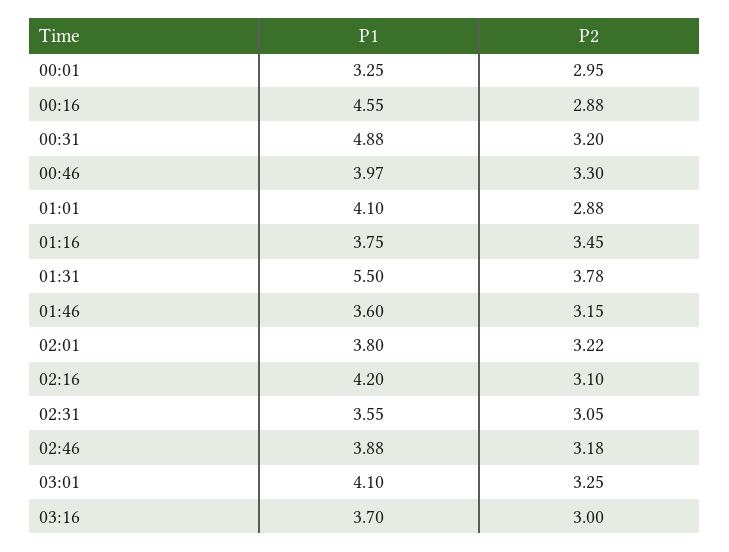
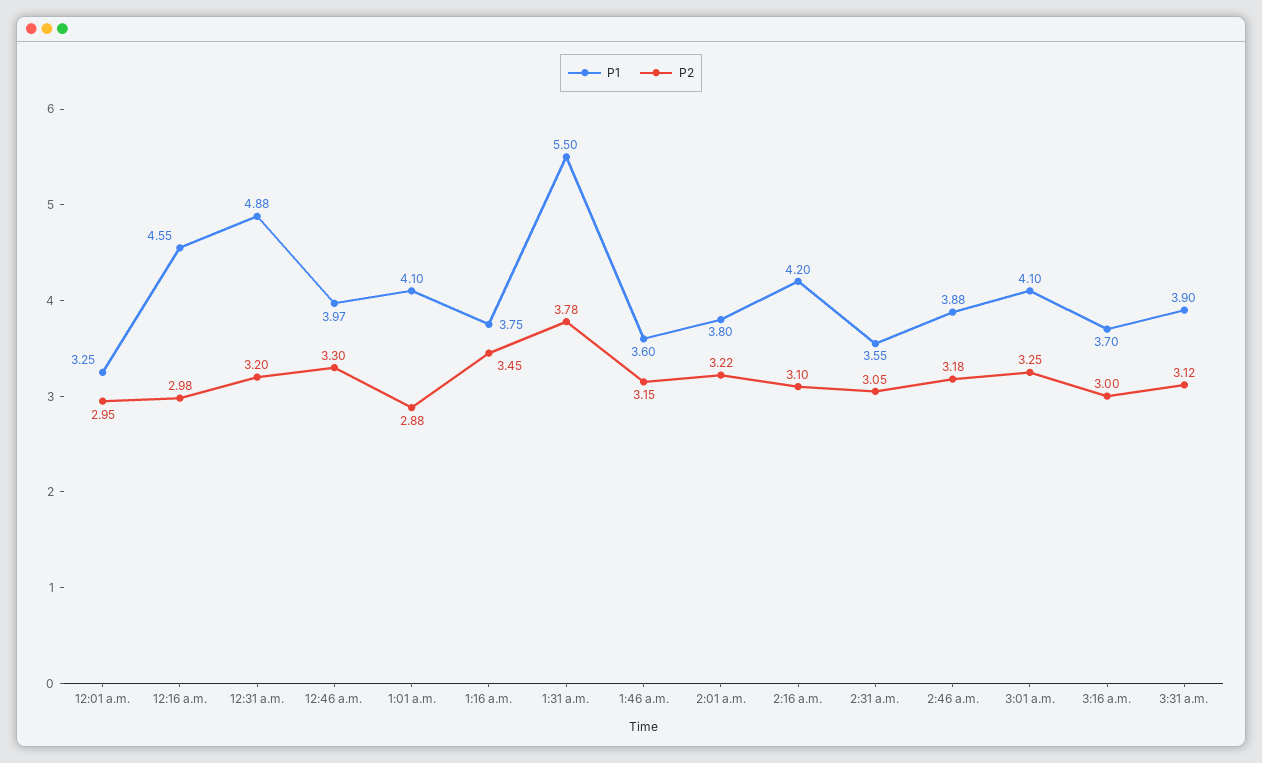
P2, 00:16: 2.88 -> 2.98
P1, 3:31 a.m.: none -> 3.9
P2, 3:31 a.m.: none -> 3.12

